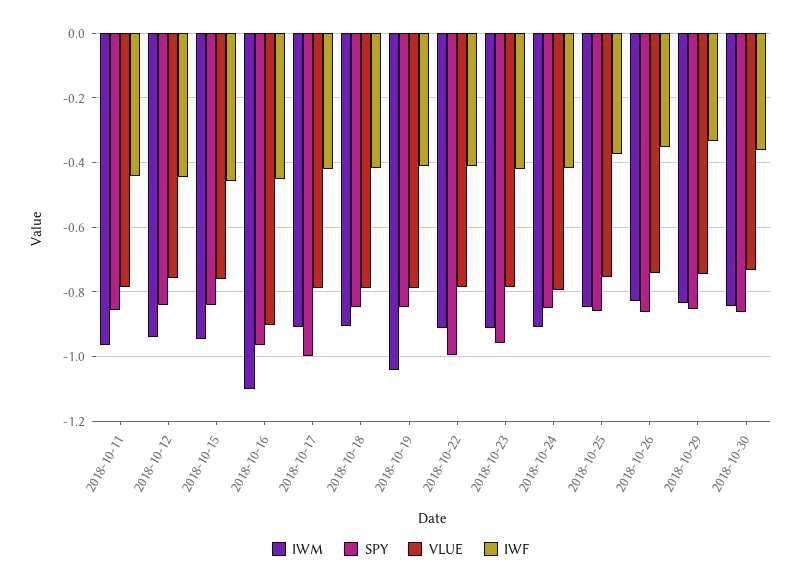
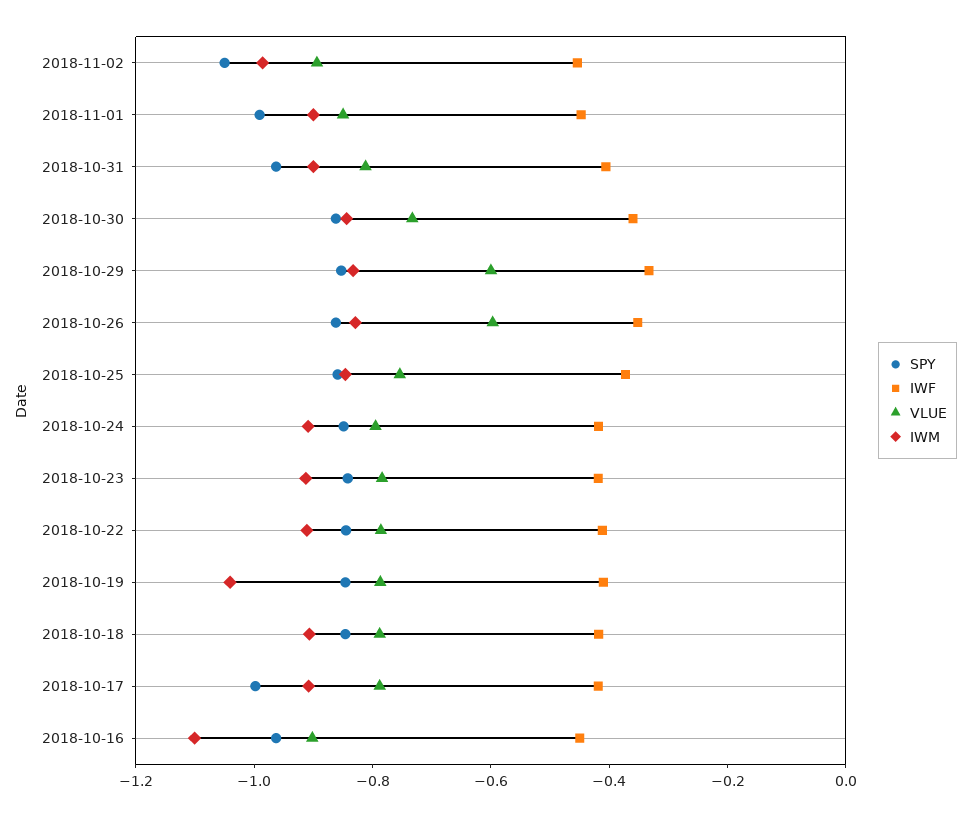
IWM, 2018-10-11: -0.96 -> none
SPY, 2018-10-11: -0.86 -> none
VLUE, 2018-10-11: -0.78 -> none
IWF, 2018-10-11: -0.44 -> none
IWM, 2018-10-12: -0.94 -> none
SPY, 2018-10-12: -0.84 -> none
VLUE, 2018-10-12: -0.76 -> none
IWF, 2018-10-12: -0.44 -> none
IWM, 2018-10-15: -0.94 -> none
SPY, 2018-10-15: -0.84 -> none
VLUE, 2018-10-15: -0.76 -> none
IWF, 2018-10-15: -0.46 -> none
SPY, 2018-10-22: -1 -> -0.85
SPY, 2018-10-23: -0.96 -> -0.85
VLUE, 2018-10-26: -0.74 -> -0.6
VLUE, 2018-10-29: -0.74 -> -0.6
SPY, 2018-11-02: none -> -1.05
IWF, 2018-11-02: none -> -0.45
VLUE, 2018-11-02: none -> -0.9
IWM, 2018-11-02: none -> -1
SPY, 2018-11-01: none -> -1
IWF, 2018-11-01: none -> -0.45
VLUE, 2018-11-01: none -> -0.85
IWM, 2018-11-01: none -> -0.9
SPY, 2018-10-31: none -> -0.95
IWF, 2018-10-31: none -> -0.4
VLUE, 2018-10-31: none -> -0.8
IWM, 2018-10-31: none -> -0.9

